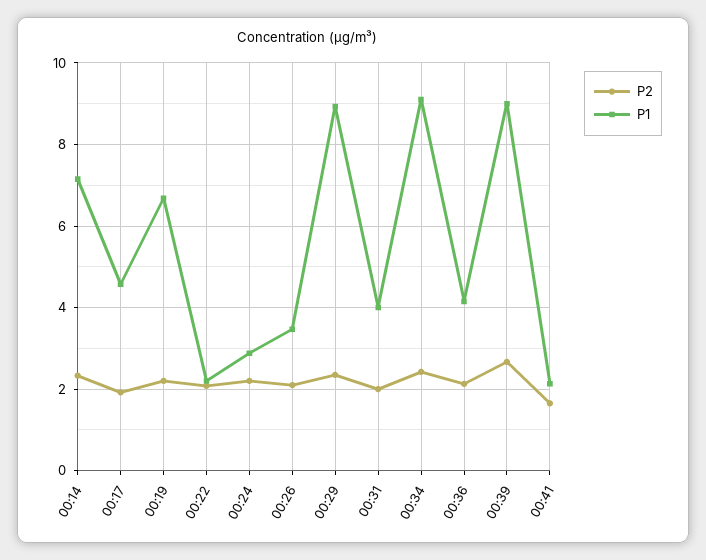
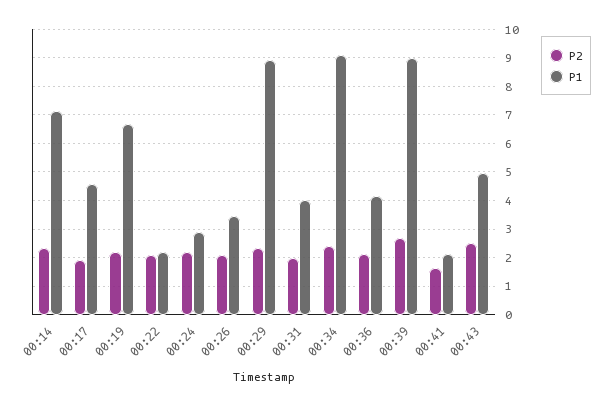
P2, 00:43: none -> 2.5
P1, 00:43: none -> 5

